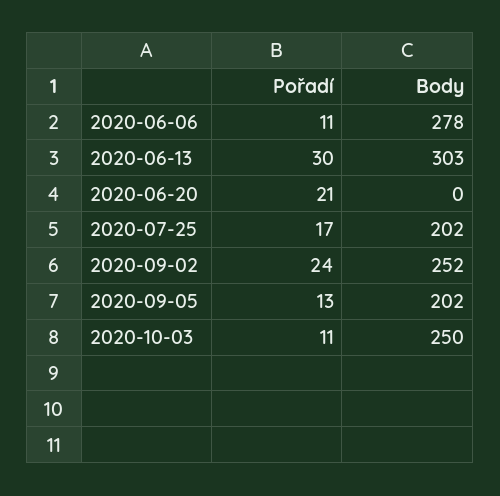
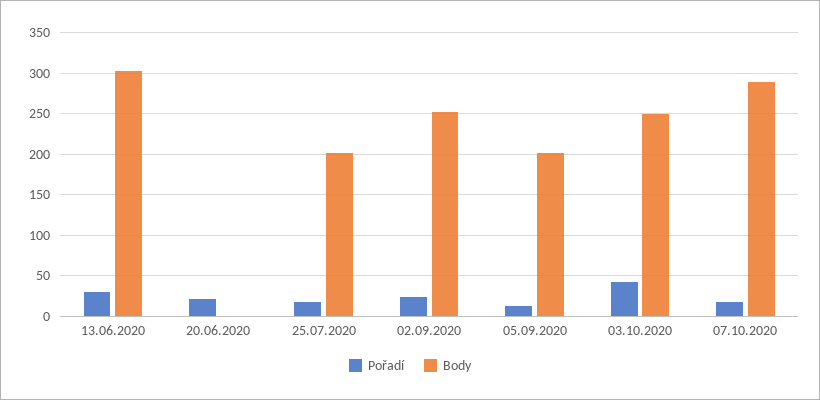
Pořadí, 2020-06-06: 11 -> none
Body, 2020-06-06: 278 -> none
Pořadí, 2020-10-03: 11 -> 40
Pořadí, 07.10.2020: none -> 20
Body, 07.10.2020: none -> 290

